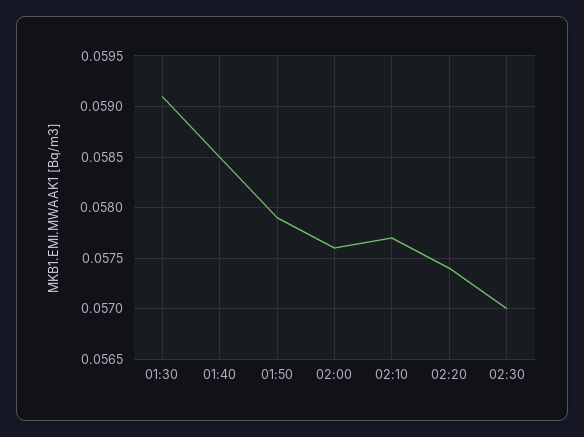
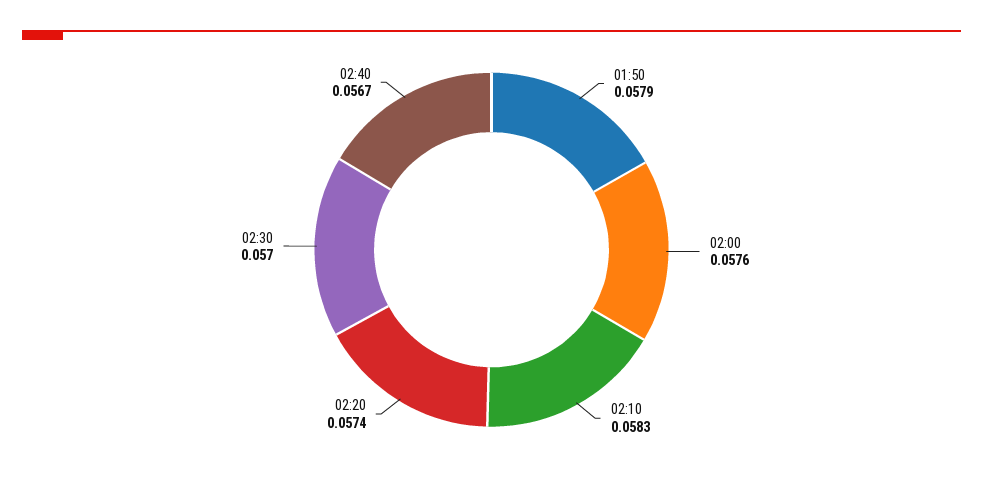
01:30: 0.0591 -> none
01:40: 0.0585 -> none
02:10: 0.0577 -> 0.0583
02:40: none -> 0.0567

